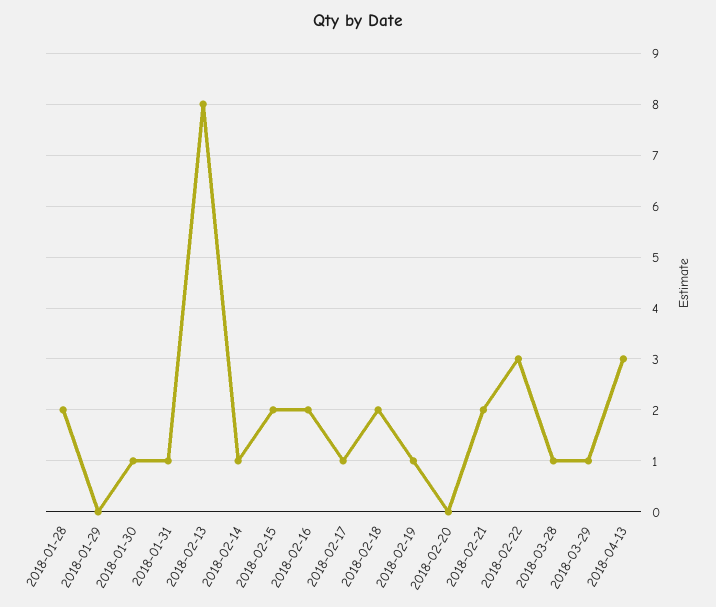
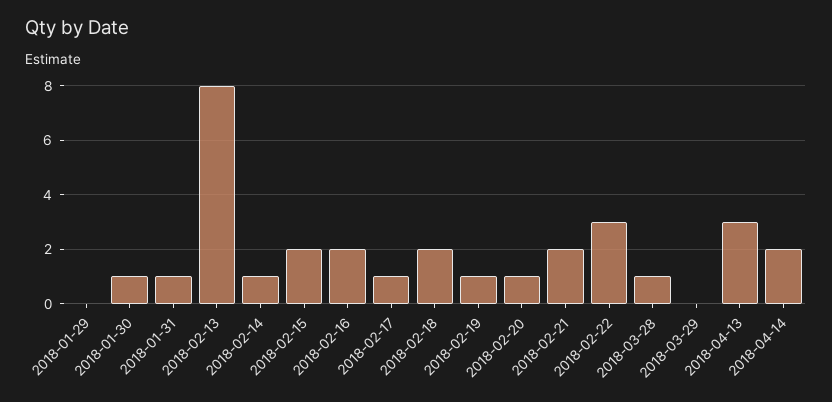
2018-01-28: 2 -> none
2018-02-20: 0 -> 1
2018-03-29: 1 -> 0
2018-04-14: none -> 2

